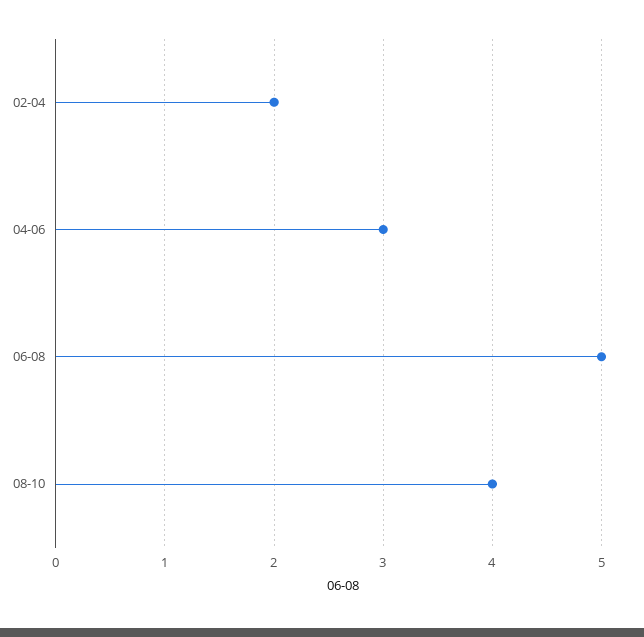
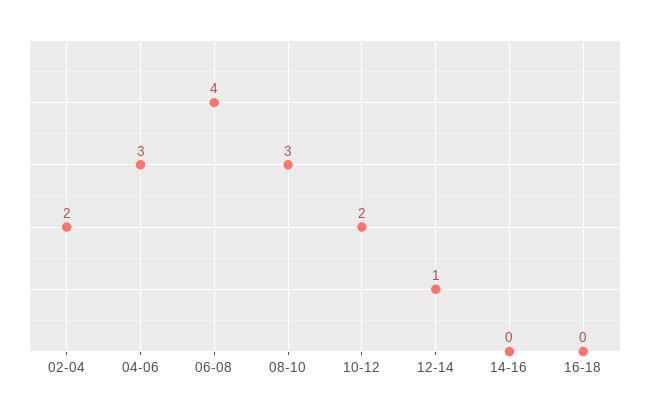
06-08: 5 -> 4
08-10: 4 -> 3
10-12: none -> 2
12-14: none -> 1
14-16: none -> 0
16-18: none -> 0

